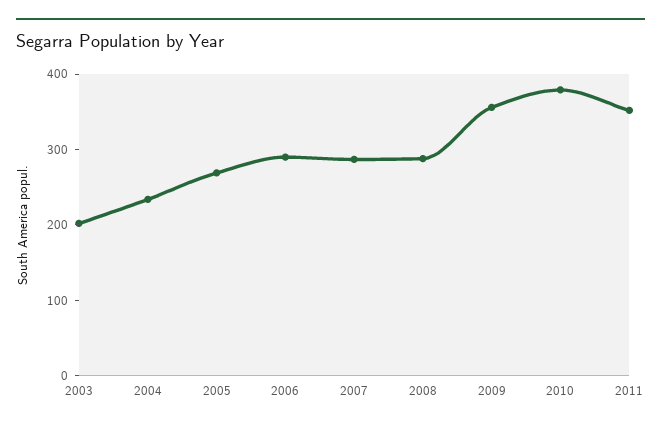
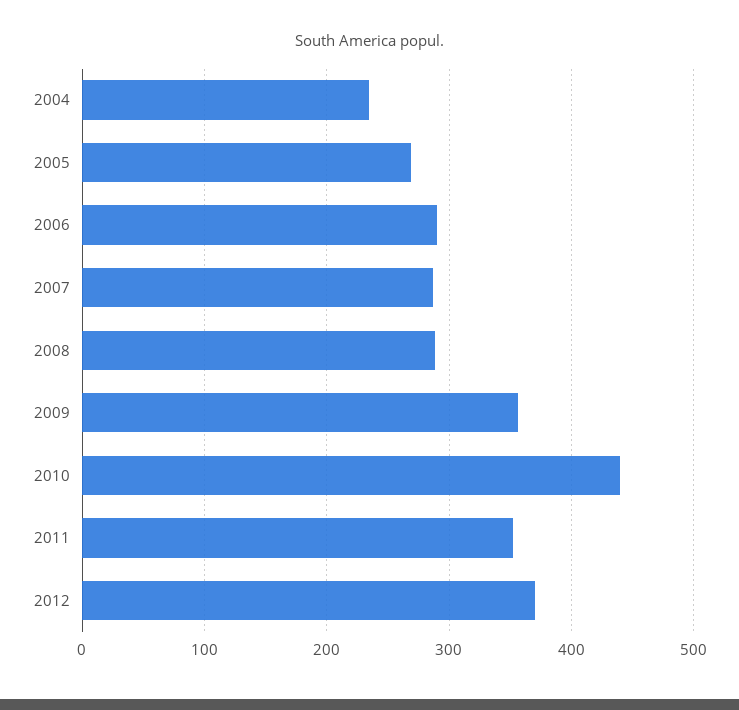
2003: 200 -> none
2010: 380 -> 440
2012: none -> 370

